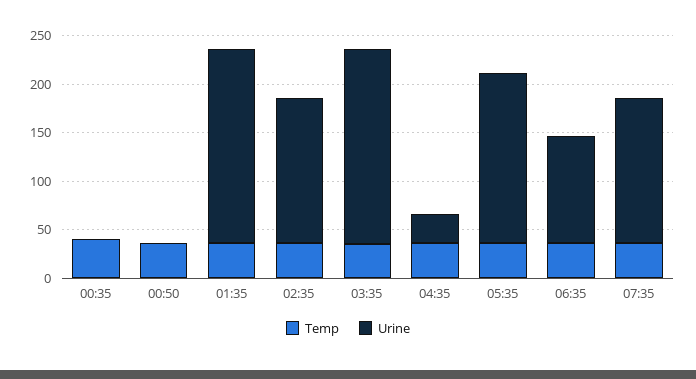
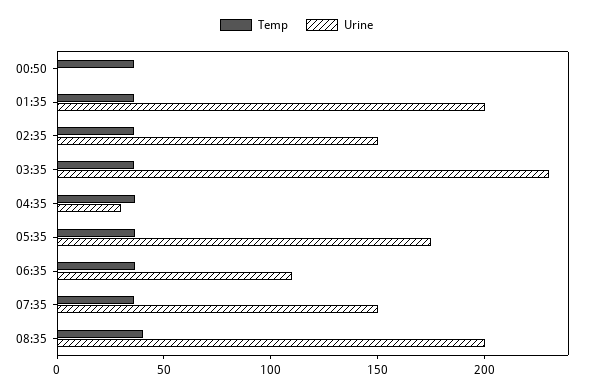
Temp, 00:35: 40 -> none
Urine, 00:35: 0 -> none
Urine, 03:35: 200 -> 230
Temp, 08:35: none -> 40
Urine, 08:35: none -> 200

